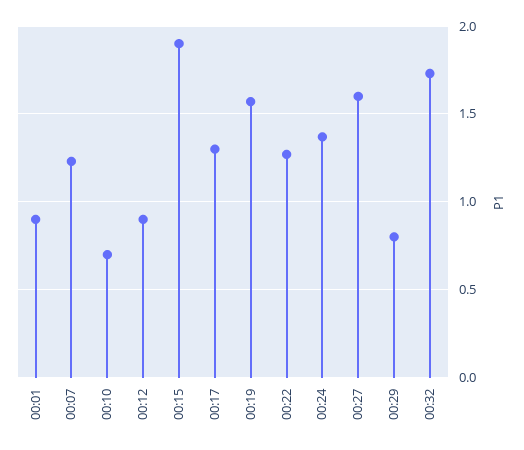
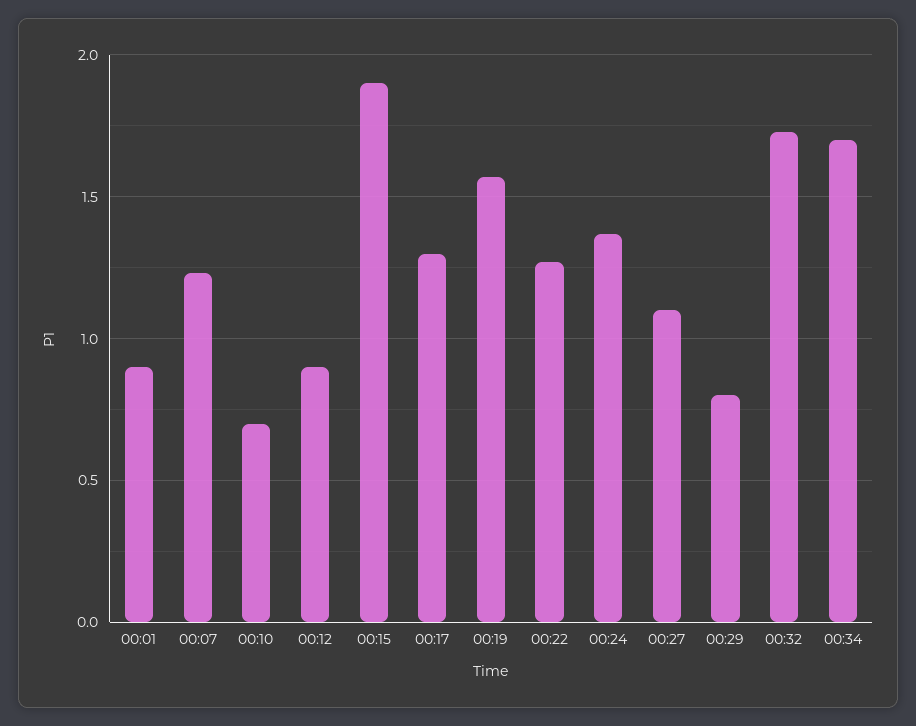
00:27: 1.6 -> 1.1
00:34: none -> 1.7

